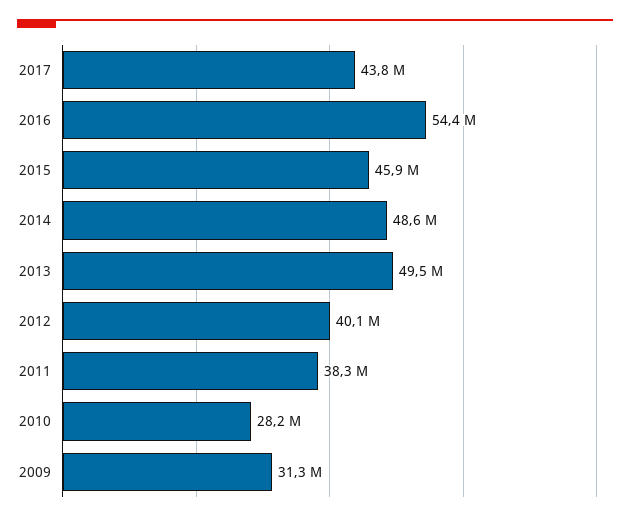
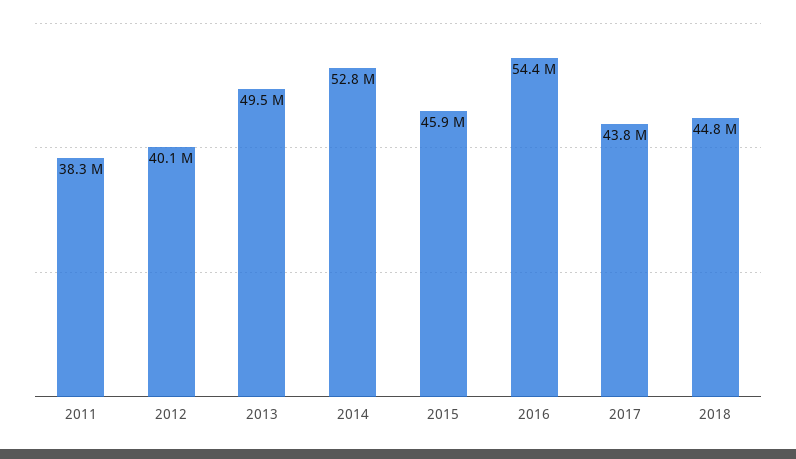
2014: 48600000 -> 52800000
2010: 28200000 -> none
2009: 31300000 -> none
2018: none -> 44800000

